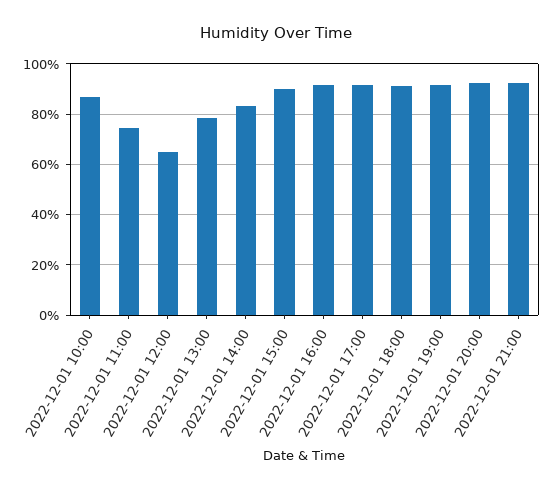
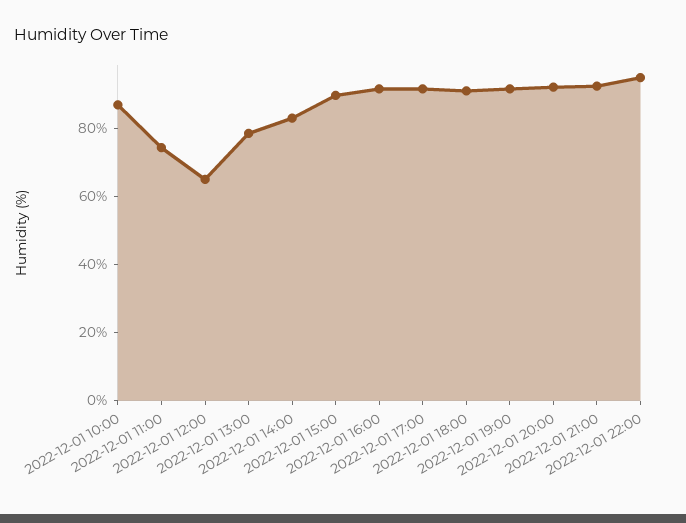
2022-12-01 22:00: none -> 95

